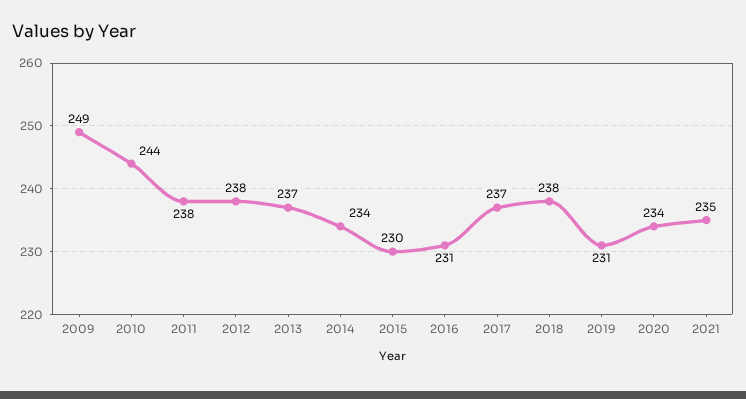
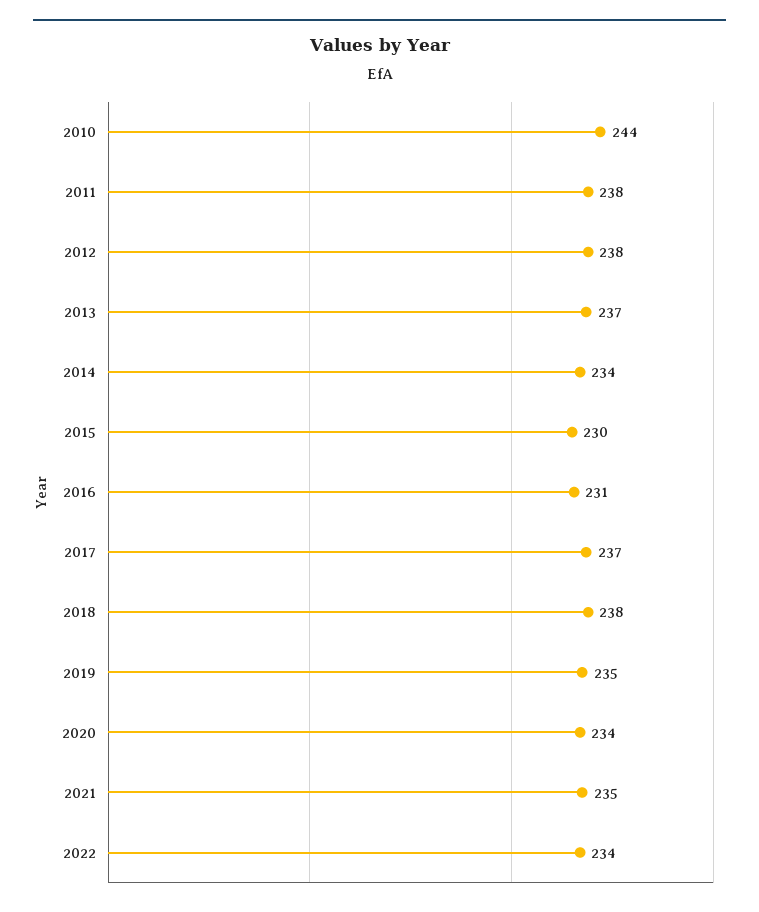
2009: 249 -> none
2019: 231 -> 235
2022: none -> 234

